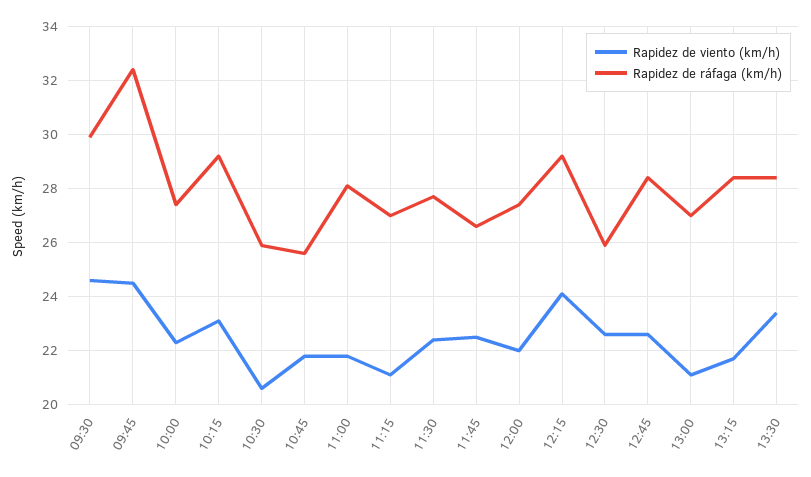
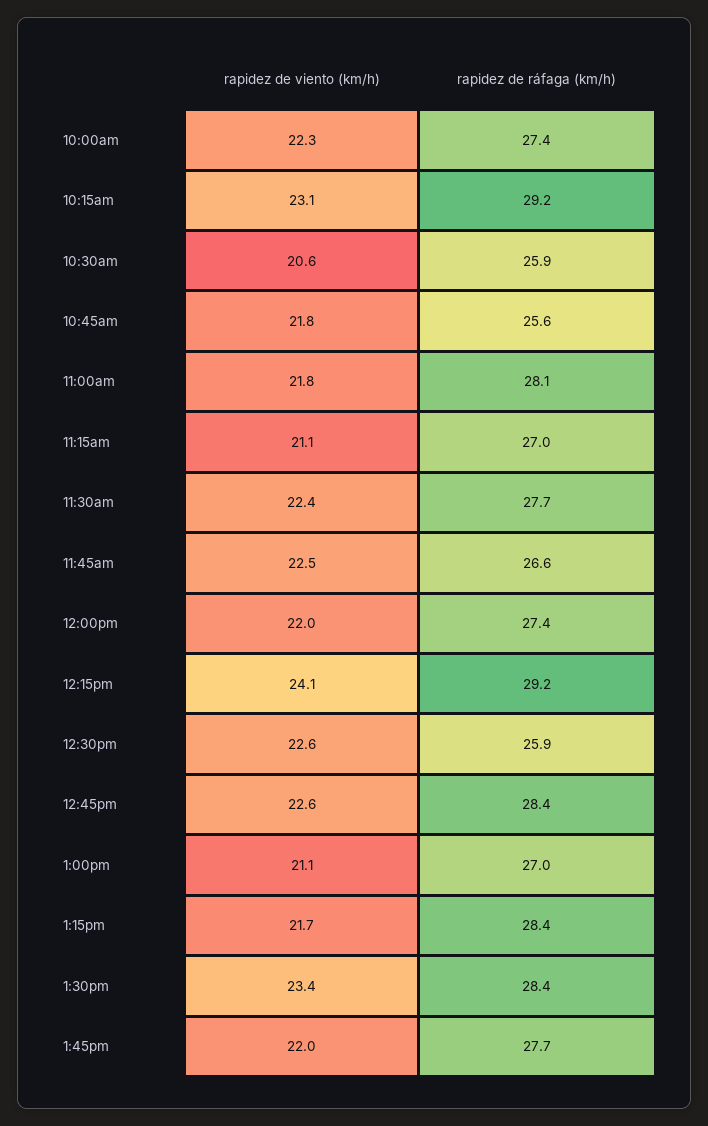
Rapidez de viento (km/h), 09:30: 24.5 -> none
Rapidez de ráfaga (km/h), 09:30: 30 -> none
Rapidez de viento (km/h), 09:45: 24.5 -> none
Rapidez de ráfaga (km/h), 09:45: 32.5 -> none
Rapidez de viento (km/h), 1:45pm: none -> 22
Rapidez de ráfaga (km/h), 1:45pm: none -> 27.7

